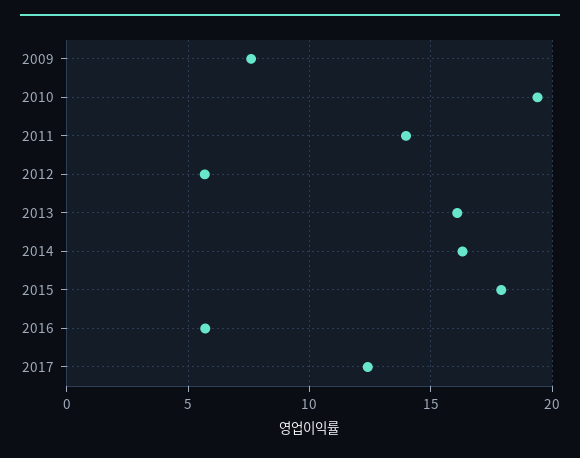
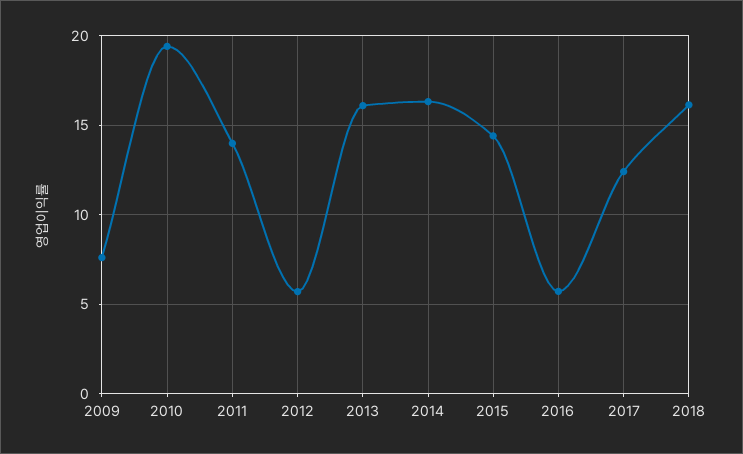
2015: 18 -> 14.5
2018: none -> 16

